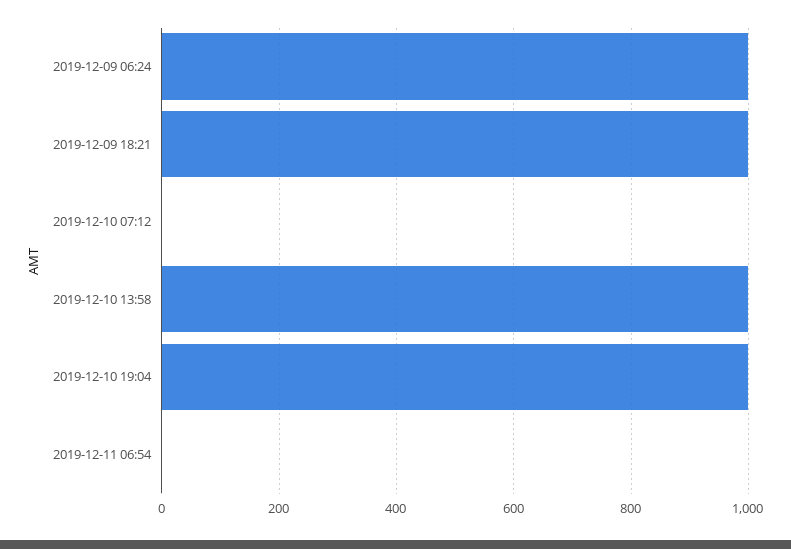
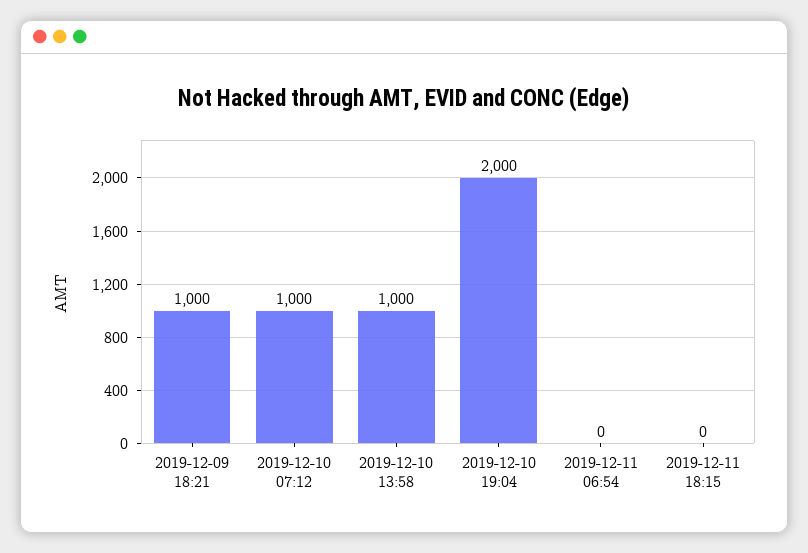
2019-12-09 06:24: 1000 -> none
2019-12-10 07:12: 0 -> 1000
2019-12-10 19:04: 1000 -> 2000
2019-12-11 18:15: none -> 0

